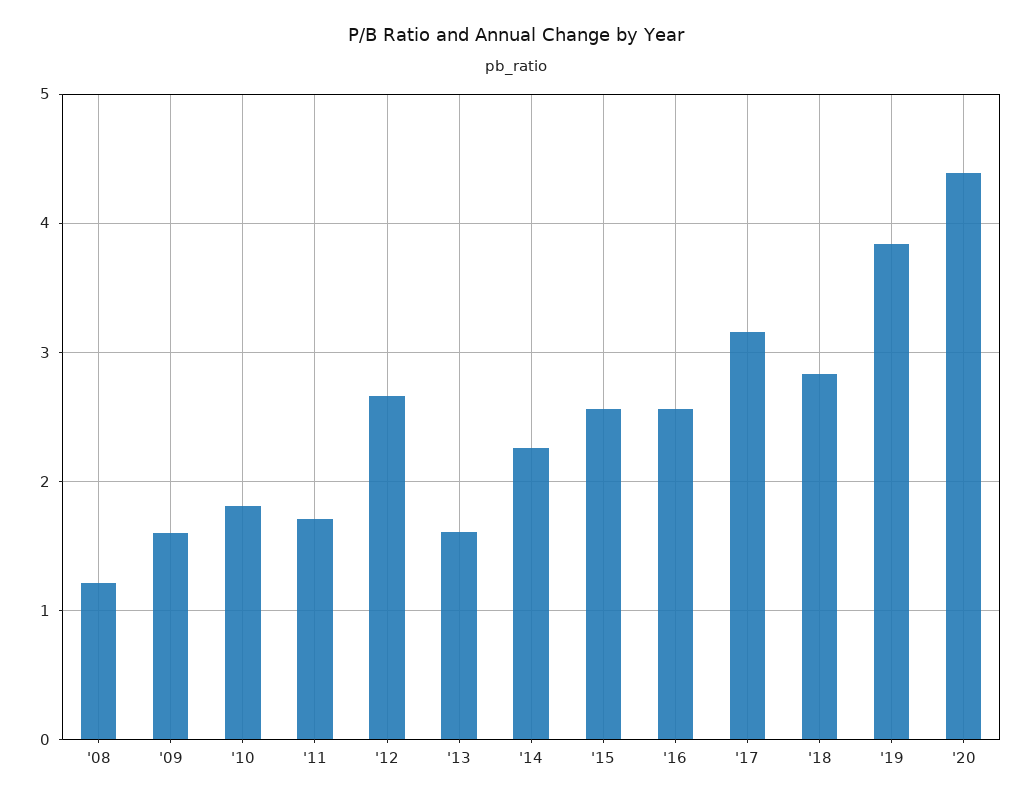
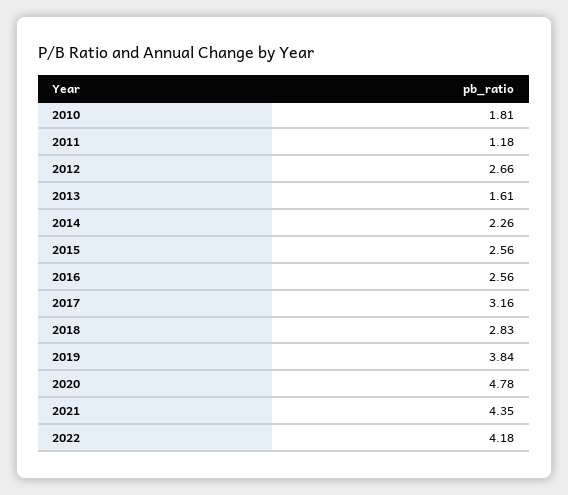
'08: 1.2 -> none
'09: 1.6 -> none
'11: 1.7 -> 1.18
'20: 4.4 -> 4.78
2021: none -> 4.35
2022: none -> 4.18

